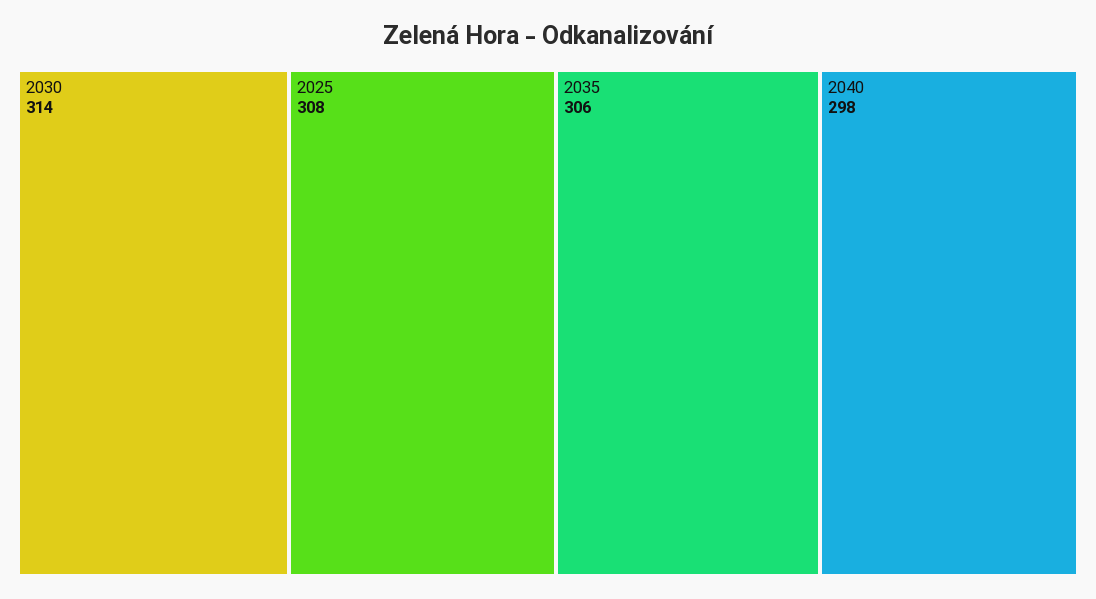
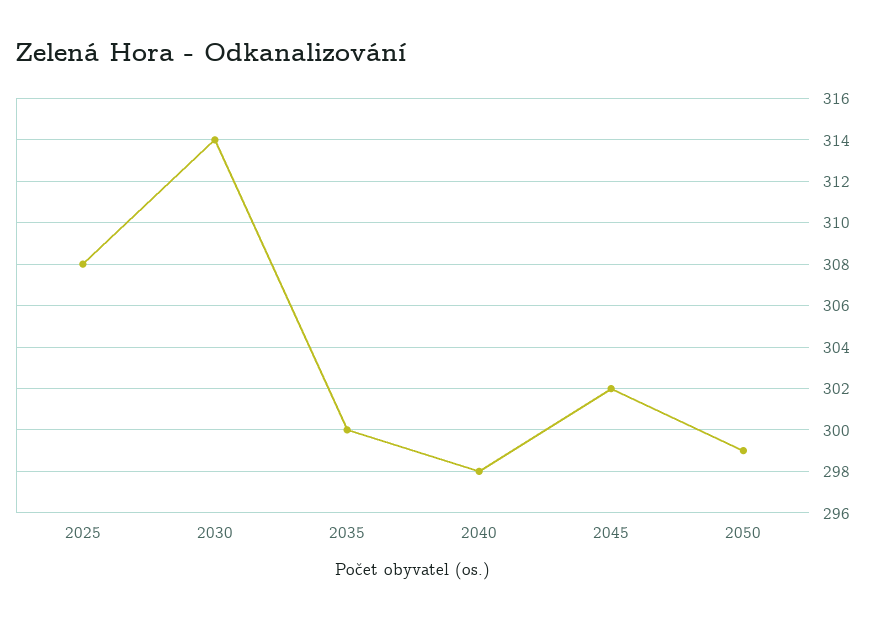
2035: 306 -> 300
2045: none -> 302
2050: none -> 299

